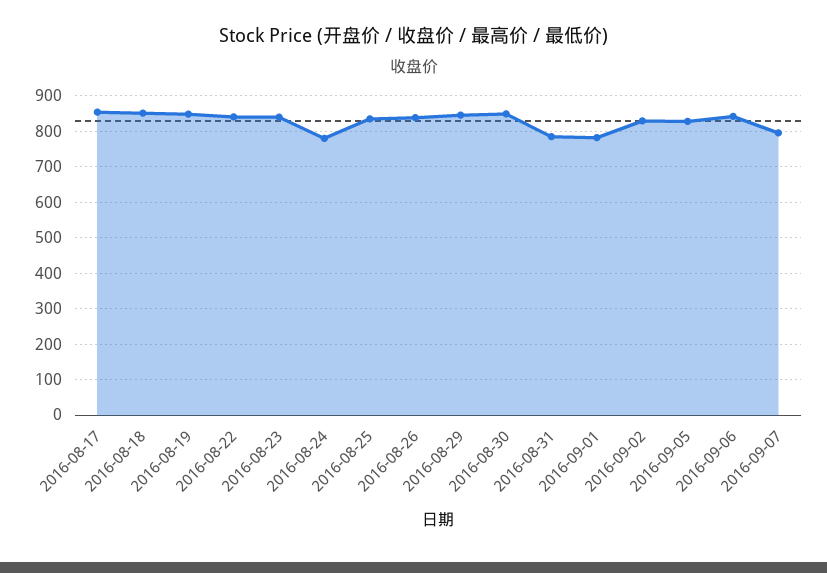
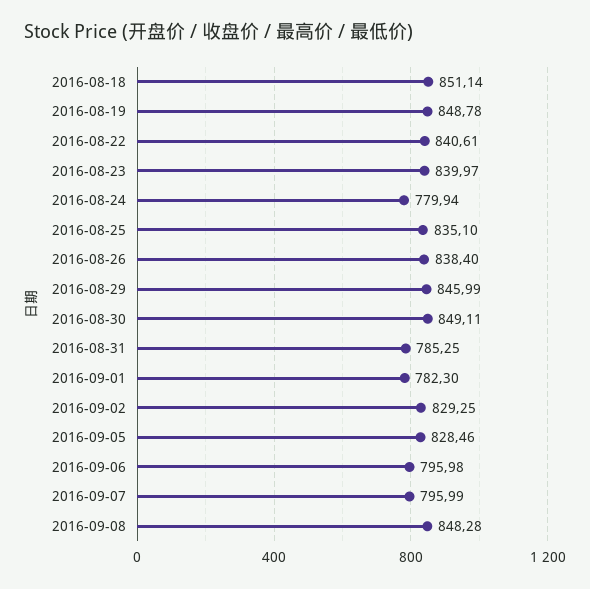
2016-08-17: 860 -> none
2016-09-06: 840 -> 795.98
2016-09-08: none -> 848.28

